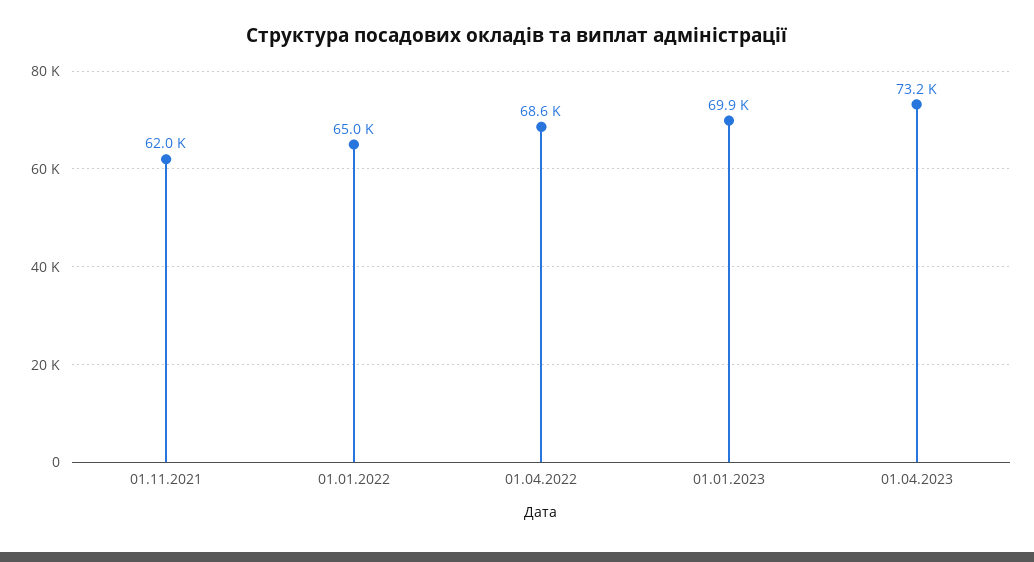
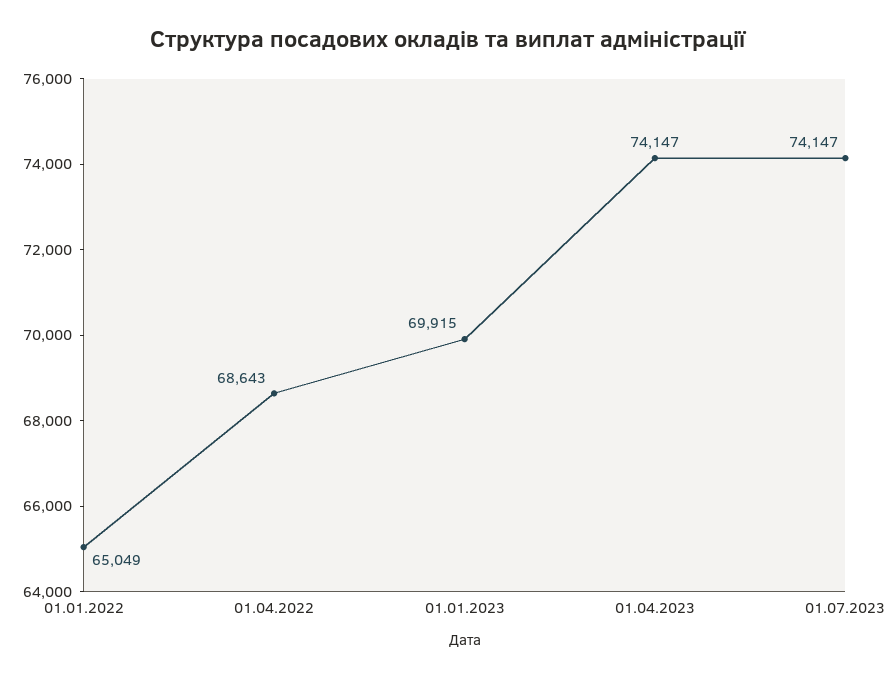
01.11.2021: 62000 -> none
01.04.2023: 73200 -> 74147
01.07.2023: none -> 74147

